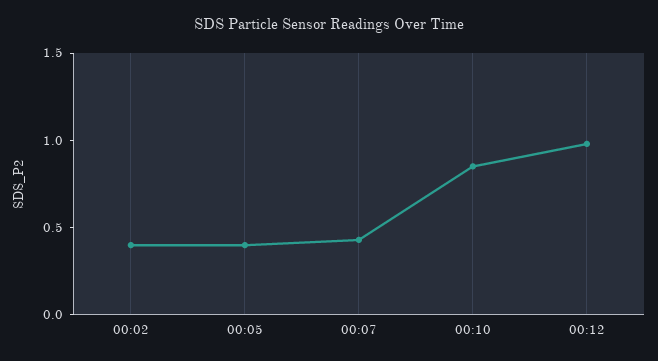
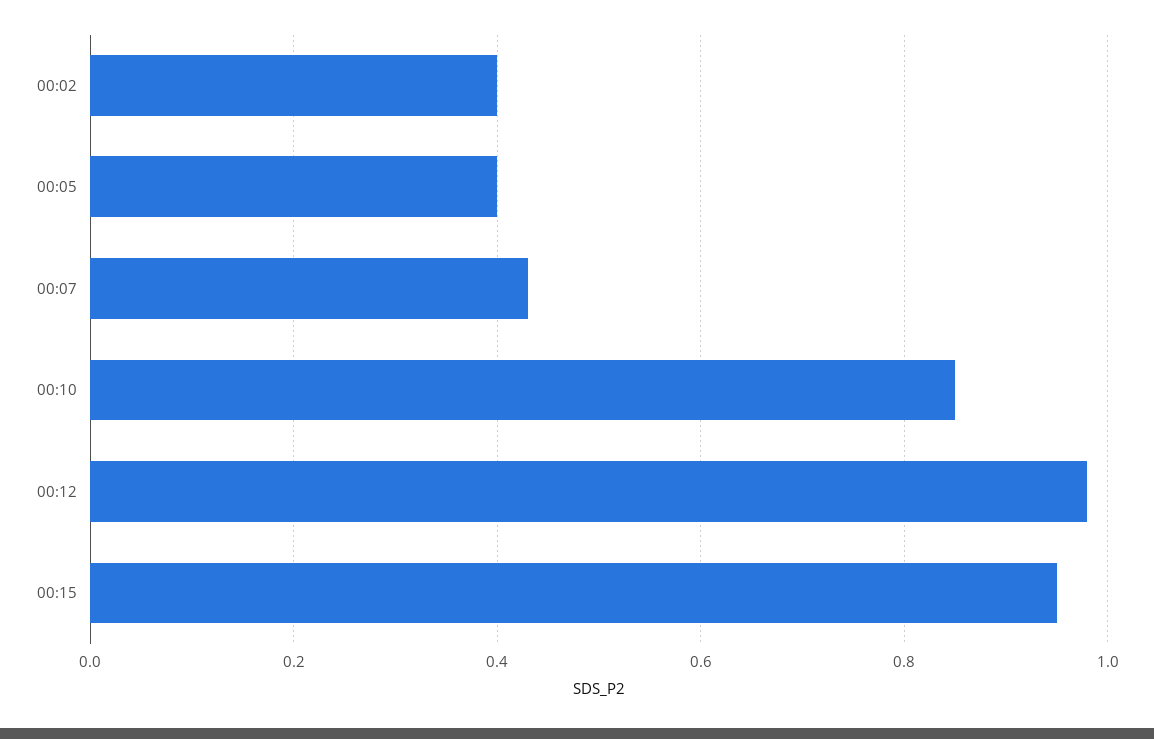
00:15: none -> 0.95

